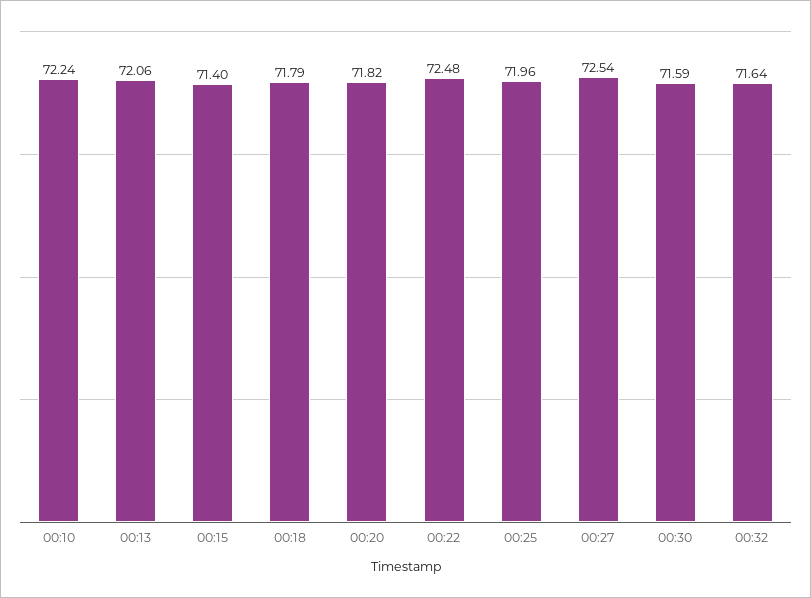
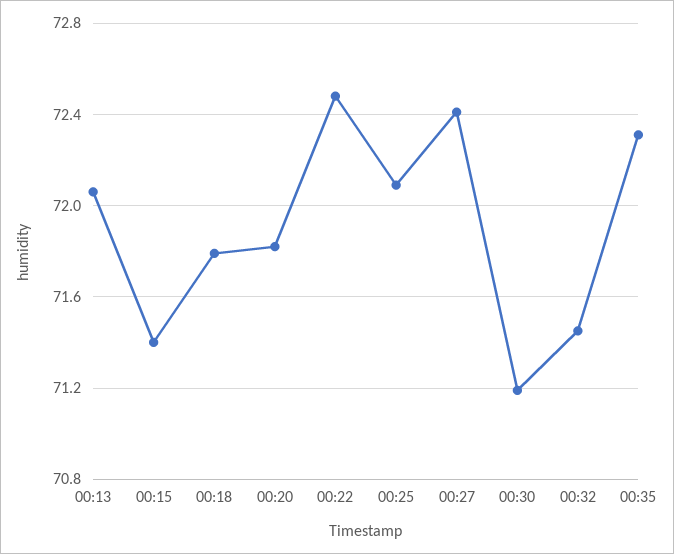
00:10: 72.24 -> none
00:25: 71.96 -> 72.1
00:27: 72.54 -> 72.4
00:30: 71.59 -> 71.2
00:32: 71.64 -> 71.45
00:35: none -> 72.3

